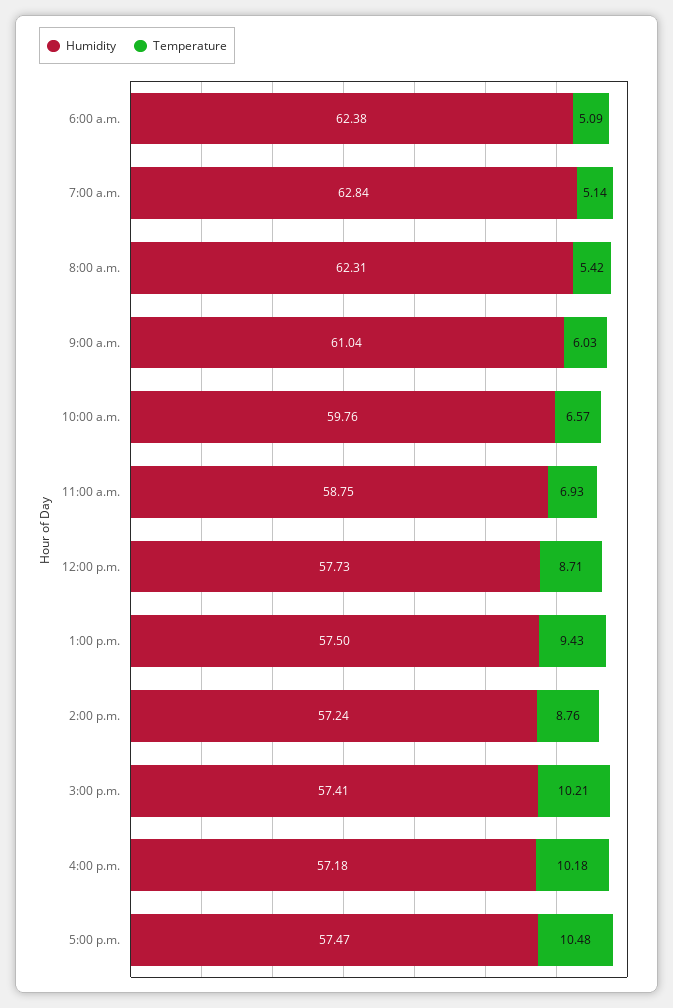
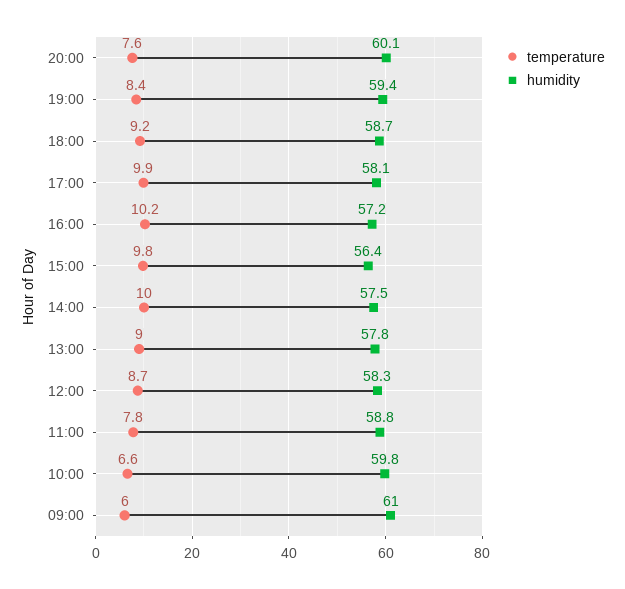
Humidity, 6:00 a.m.: 62.38 -> none
Temperature, 6:00 a.m.: 5.09 -> none
Humidity, 7:00 a.m.: 62.84 -> none
Temperature, 7:00 a.m.: 5.14 -> none
Humidity, 8:00 a.m.: 62.31 -> none
Temperature, 8:00 a.m.: 5.42 -> none
Temperature, 11:00 a.m.: 6.93 -> 7.8
Humidity, 12:00 p.m.: 57.73 -> 58.3
Humidity, 1:00 p.m.: 57.5 -> 57.8
Temperature, 1:00 p.m.: 9.43 -> 9
Humidity, 2:00 p.m.: 57.24 -> 57.5
Temperature, 2:00 p.m.: 8.76 -> 10
Humidity, 3:00 p.m.: 57.41 -> 56.4
Temperature, 3:00 p.m.: 10.21 -> 9.8
Humidity, 5:00 p.m.: 57.47 -> 58.1
Temperature, 5:00 p.m.: 10.48 -> 9.9
Temperature, 20:00: none -> 7.6
Humidity, 20:00: none -> 60.1
Temperature, 19:00: none -> 8.4
Humidity, 19:00: none -> 59.4
Temperature, 18:00: none -> 9.2
Humidity, 18:00: none -> 58.7

